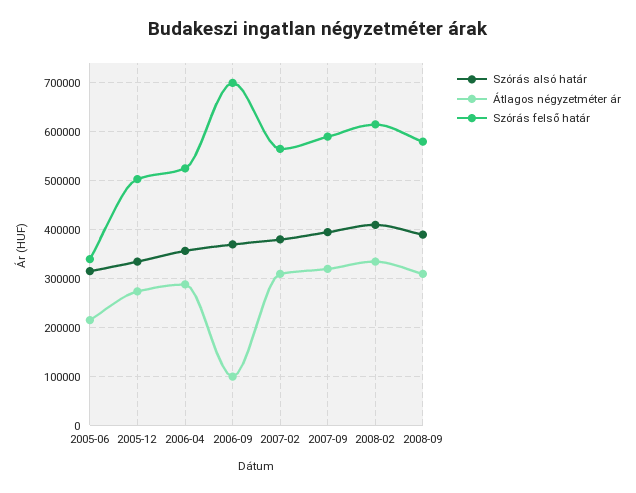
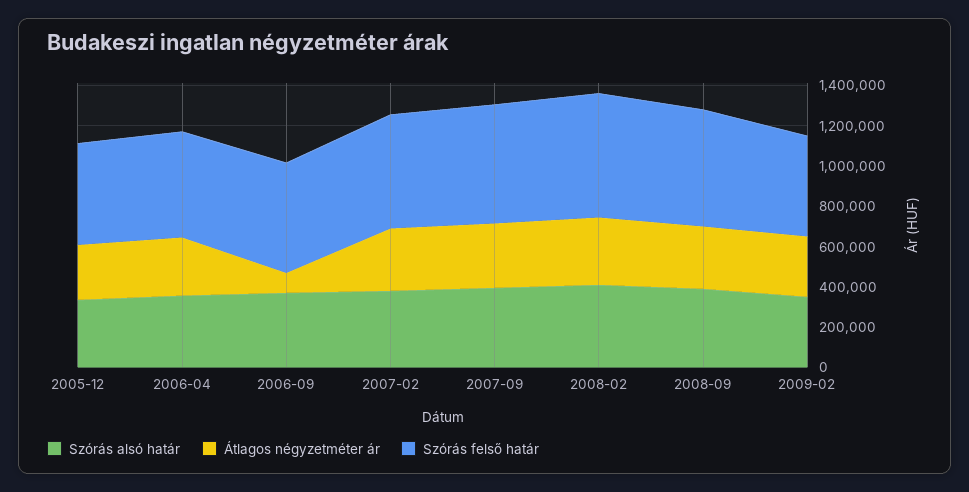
Szórás alsó határ, 2005-06: 320000 -> none
Átlagos négyzetméter ár, 2005-06: 220000 -> none
Szórás felső határ, 2005-06: 340000 -> none
Szórás felső határ, 2006-09: 700000 -> 550000
Szórás alsó határ, 2009-02: none -> 350000
Átlagos négyzetméter ár, 2009-02: none -> 300000
Szórás felső határ, 2009-02: none -> 500000

